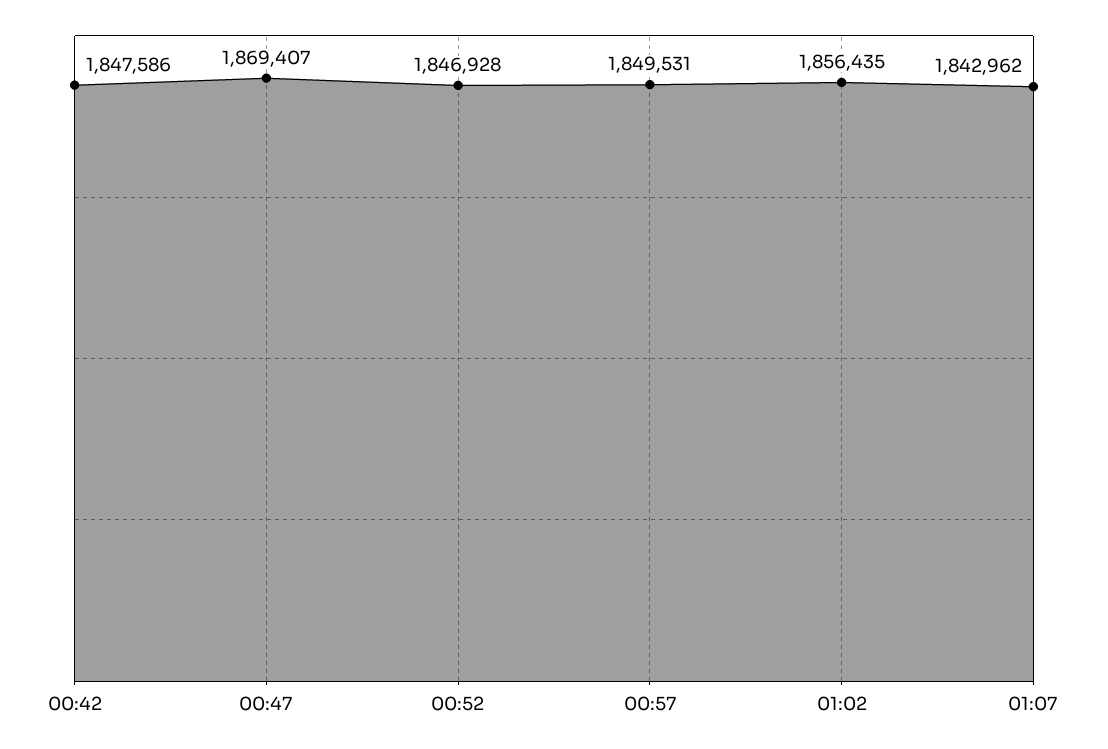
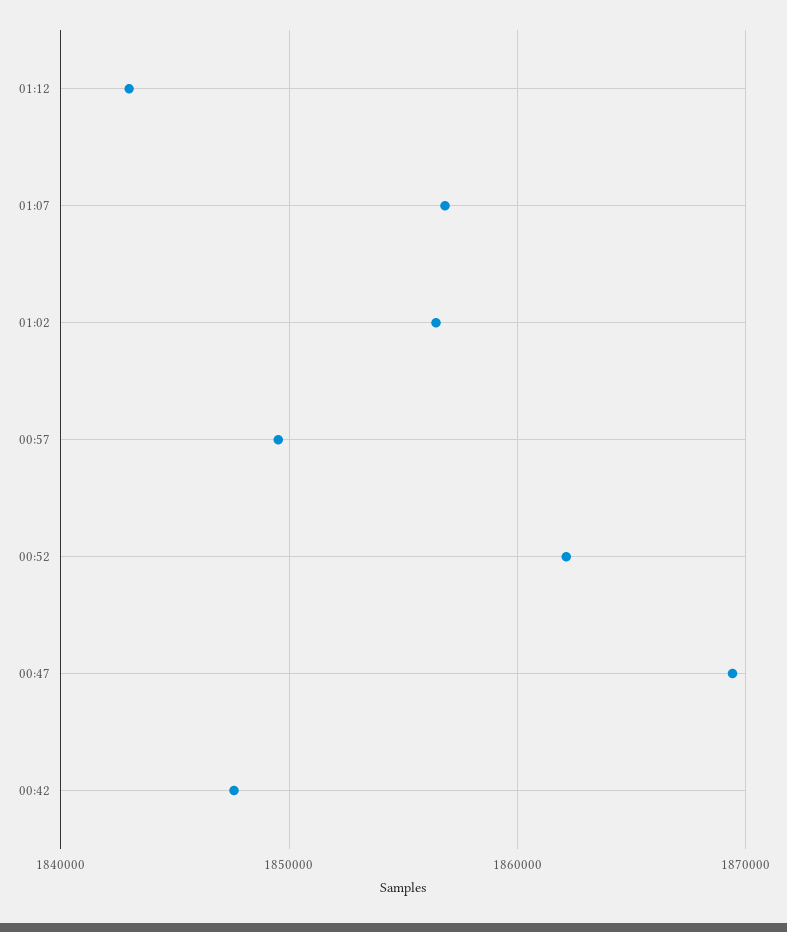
00:52: 1846928 -> 1862000
01:07: 1842962 -> 1857000
01:12: none -> 1843000

